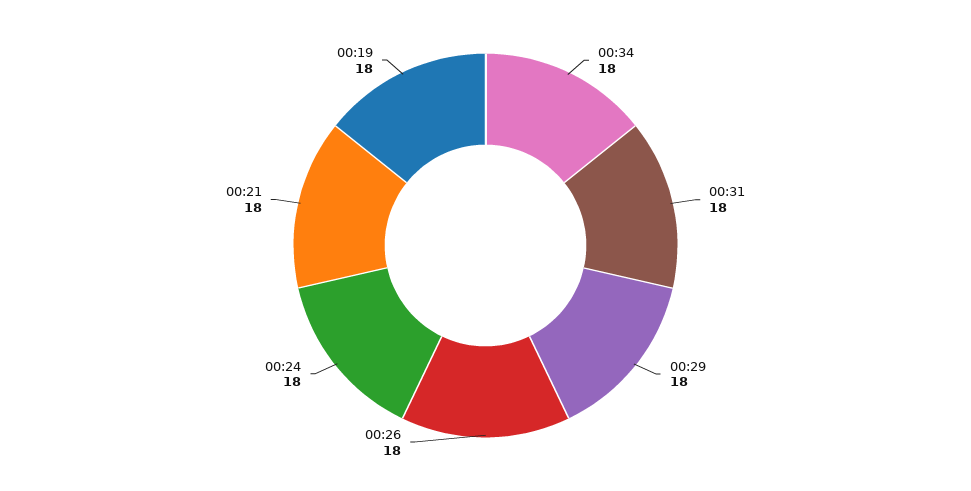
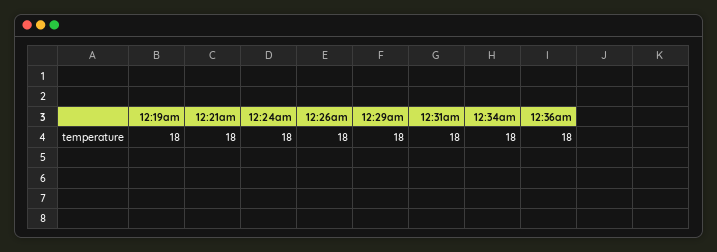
12:36am: none -> 18

